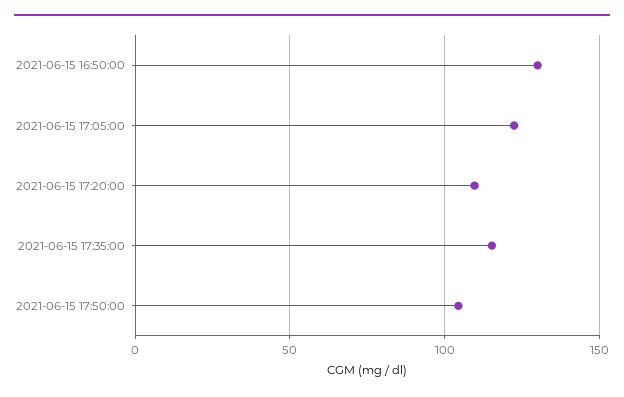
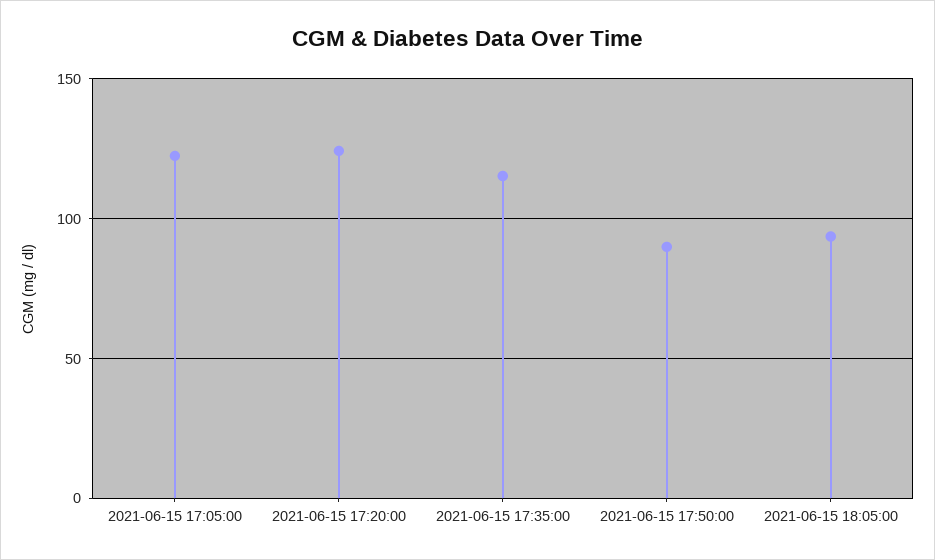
2021-06-15 16:50:00: 130 -> none
2021-06-15 17:20:00: 110 -> 125
2021-06-15 17:50:00: 105 -> 90
2021-06-15 18:05:00: none -> 95

